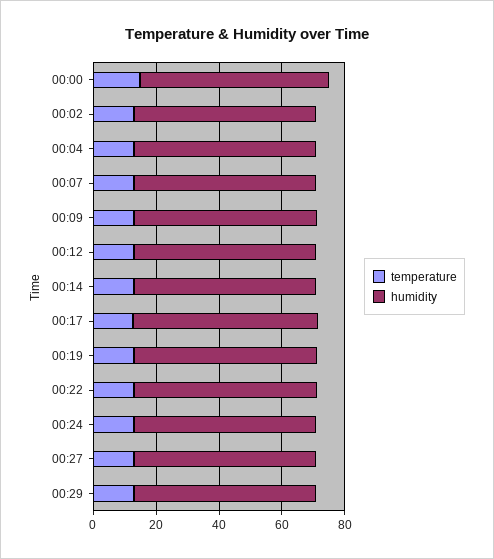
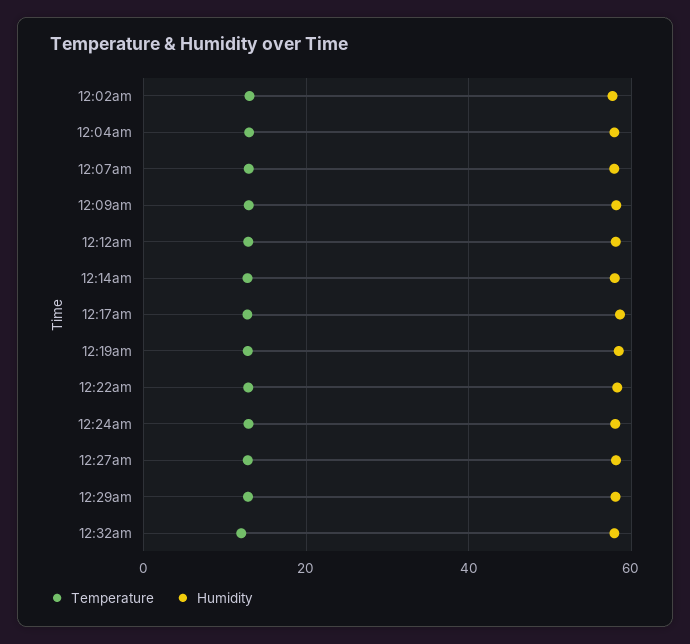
temperature, 00:00: 15 -> none
humidity, 00:00: 60 -> none
temperature, 12:32am: none -> 12
humidity, 12:32am: none -> 58

